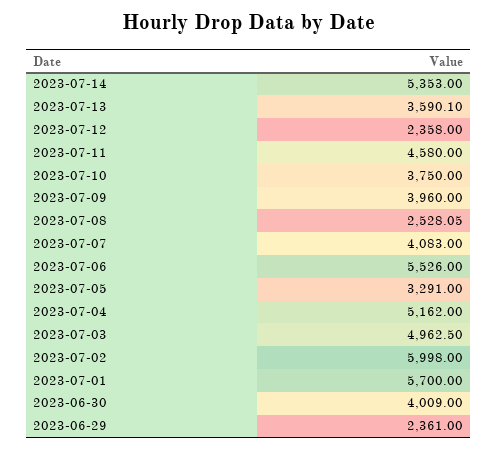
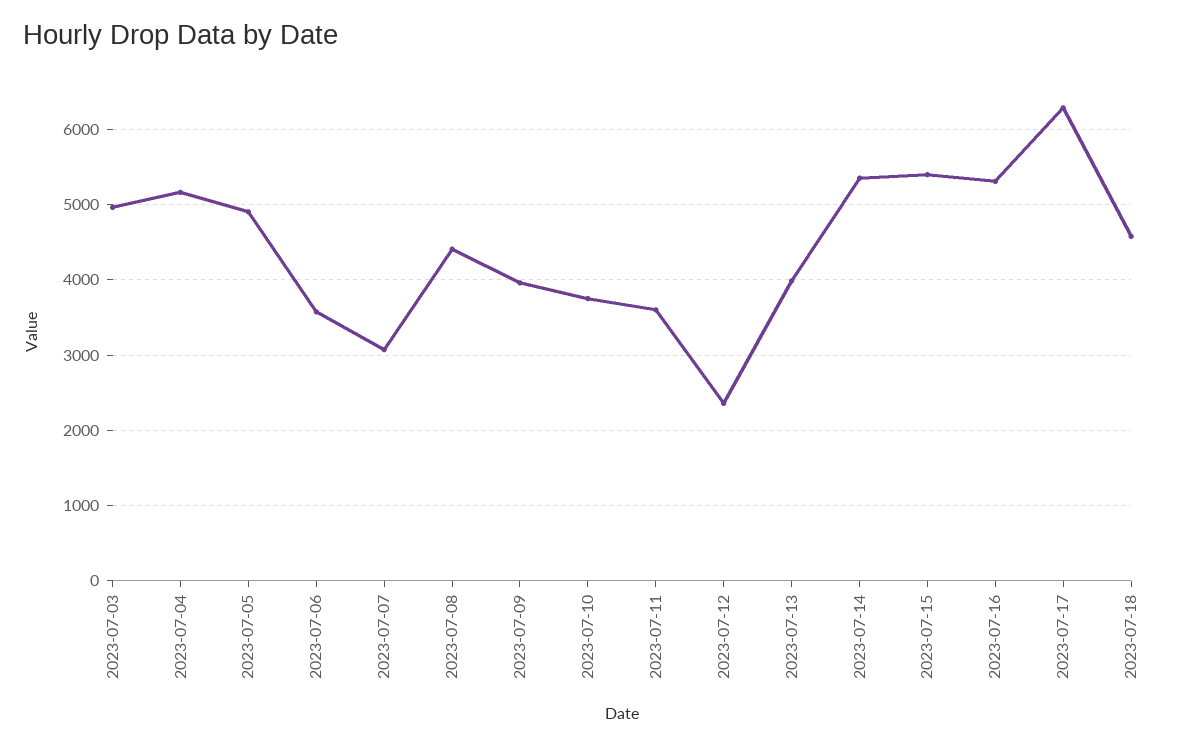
2023-07-13: 3590.1 -> 4000
2023-07-11: 4580 -> 3600
2023-07-08: 2528.05 -> 4400
2023-07-07: 4083 -> 3100
2023-07-06: 5526 -> 3600
2023-07-05: 3291 -> 4900
2023-07-02: 5998 -> none
2023-07-01: 5700 -> none
2023-06-30: 4009 -> none
2023-06-29: 2361 -> none
2023-07-15: none -> 5400
2023-07-16: none -> 5300
2023-07-17: none -> 6300
2023-07-18: none -> 4600

